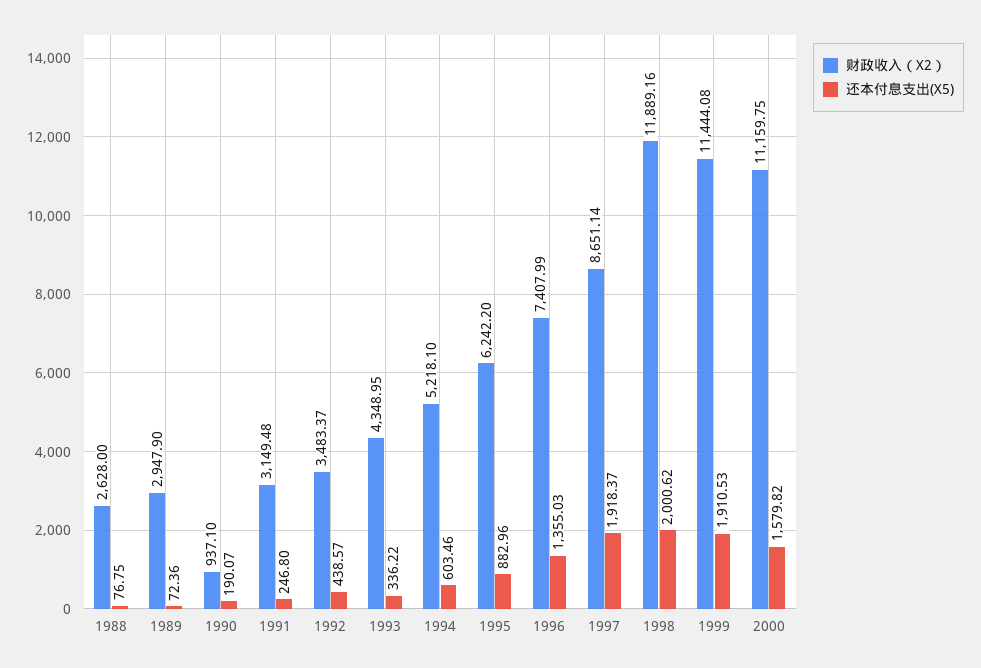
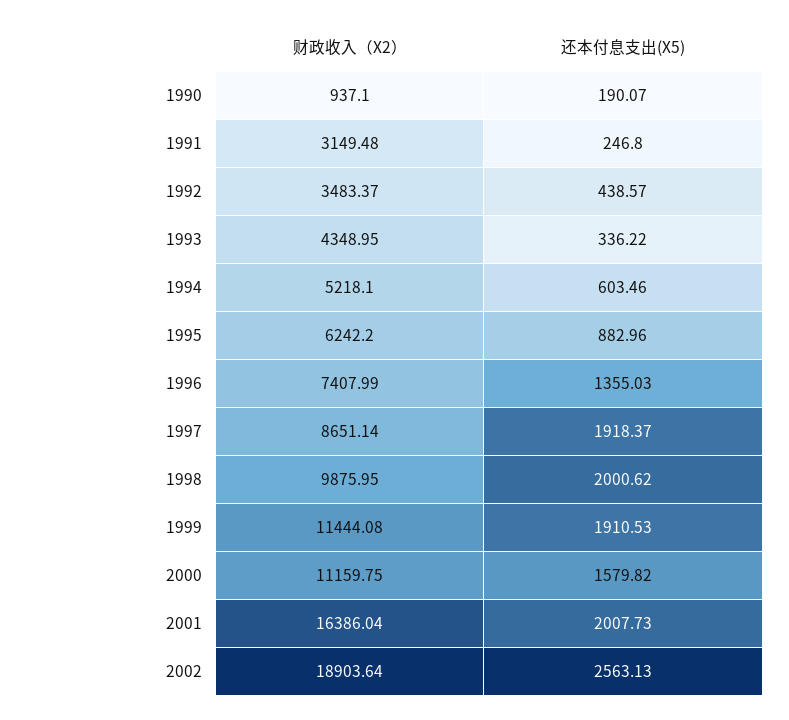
财政收入（X2）, 1988: 2628 -> none
还本付息支出(X5), 1988: 76.75 -> none
财政收入（X2）, 1989: 2947.9 -> none
还本付息支出(X5), 1989: 72.36 -> none
财政收入（X2）, 1998: 11889.16 -> 9875.95
财政收入（X2）, 2001: none -> 16386.04
还本付息支出(X5), 2001: none -> 2007.73
财政收入（X2）, 2002: none -> 18903.64
还本付息支出(X5), 2002: none -> 2563.13

